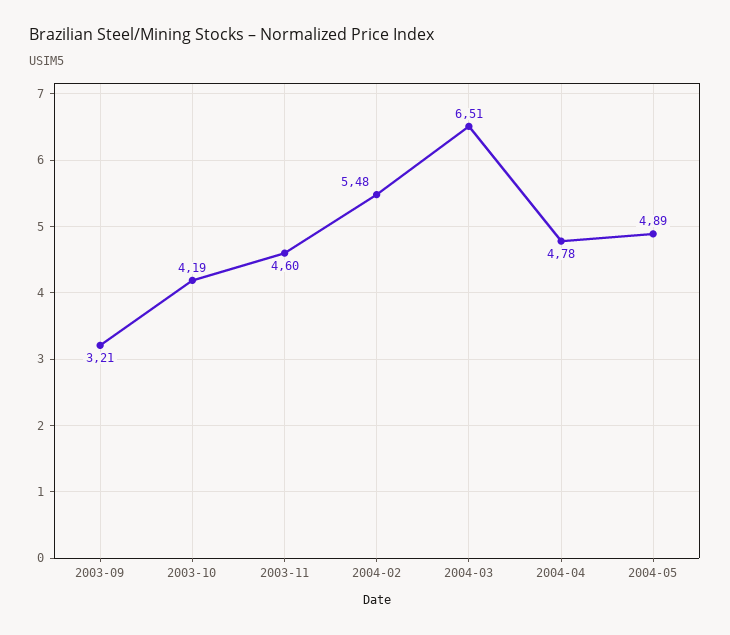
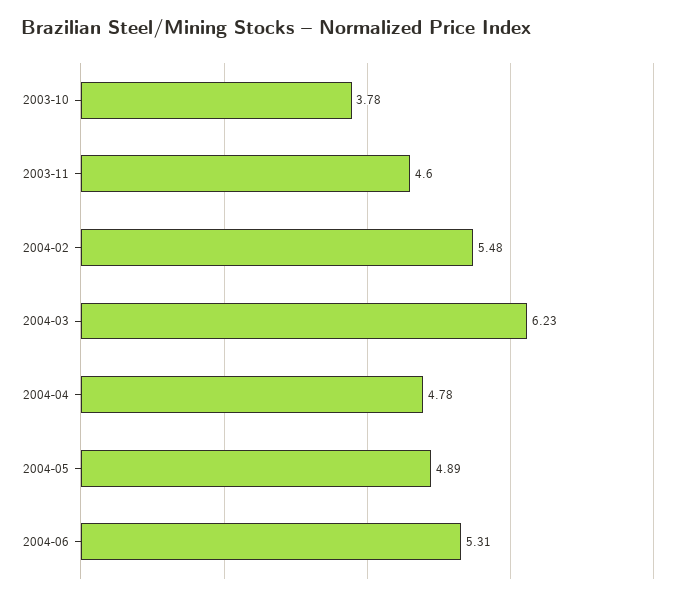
2003-09: 3.21 -> none
2003-10: 4.19 -> 3.78
2004-03: 6.51 -> 6.23
2004-06: none -> 5.31

